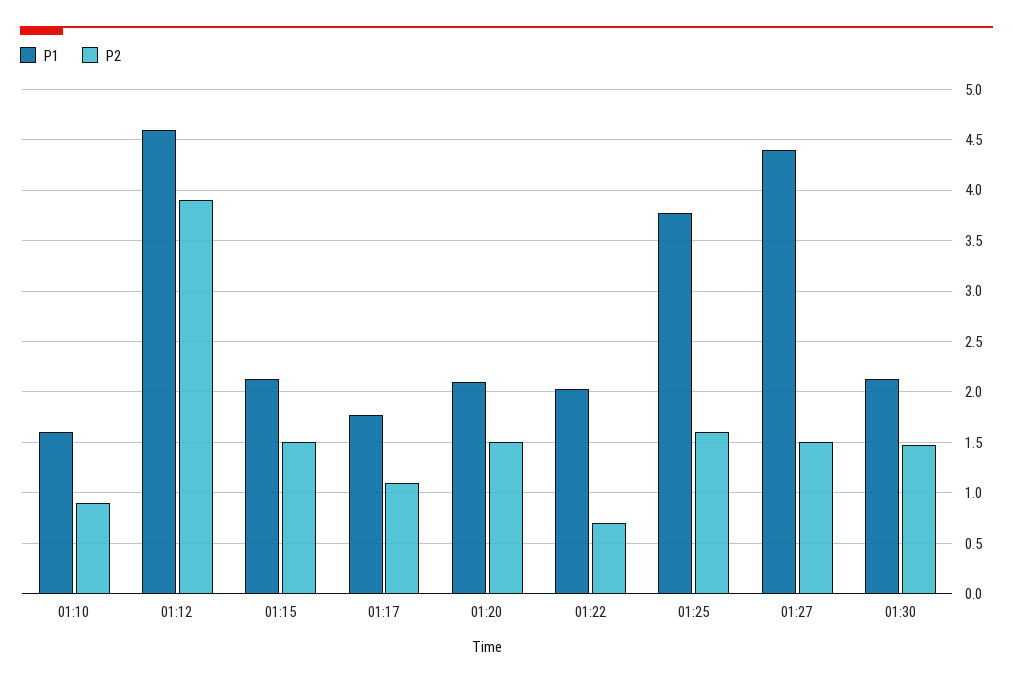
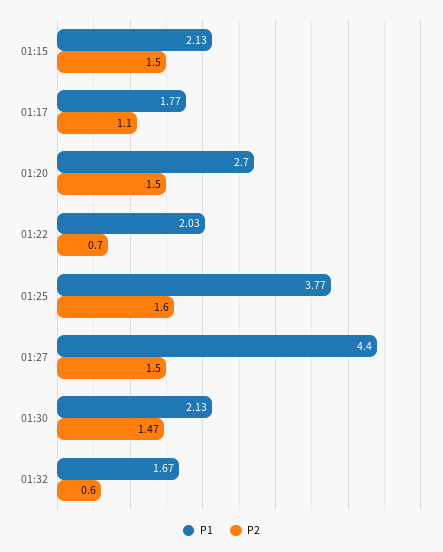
P1, 01:10: 1.6 -> none
P2, 01:10: 0.9 -> none
P1, 01:12: 4.6 -> none
P2, 01:12: 3.9 -> none
P1, 01:20: 2.1 -> 2.7
P1, 01:32: none -> 1.67
P2, 01:32: none -> 0.6

